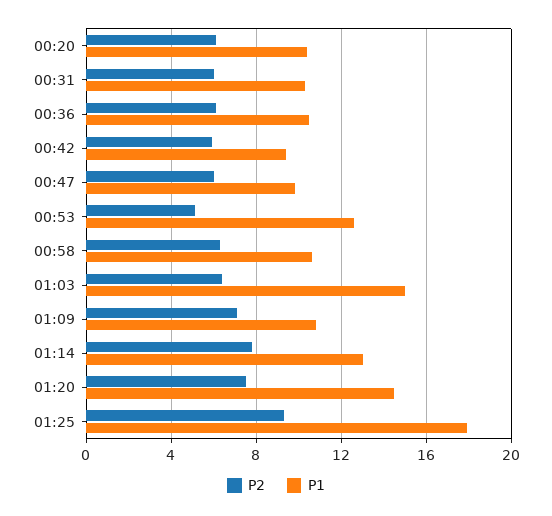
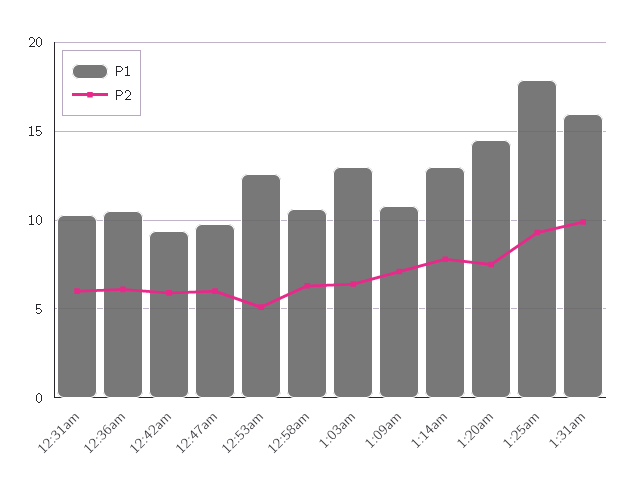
P2, 00:20: 6 -> none
P1, 00:20: 10.5 -> none
P1, 01:03: 15 -> 13
P1, 1:31am: none -> 16
P2, 1:31am: none -> 10

